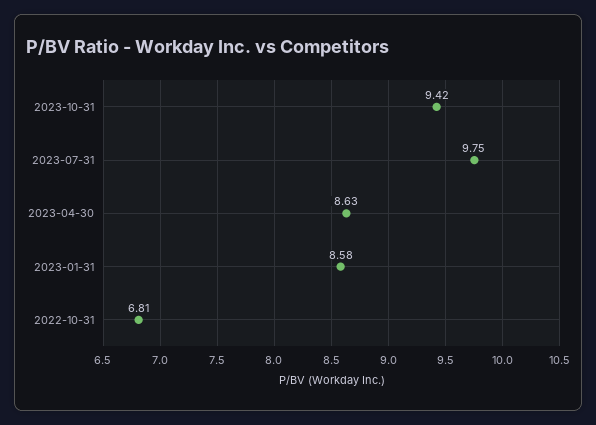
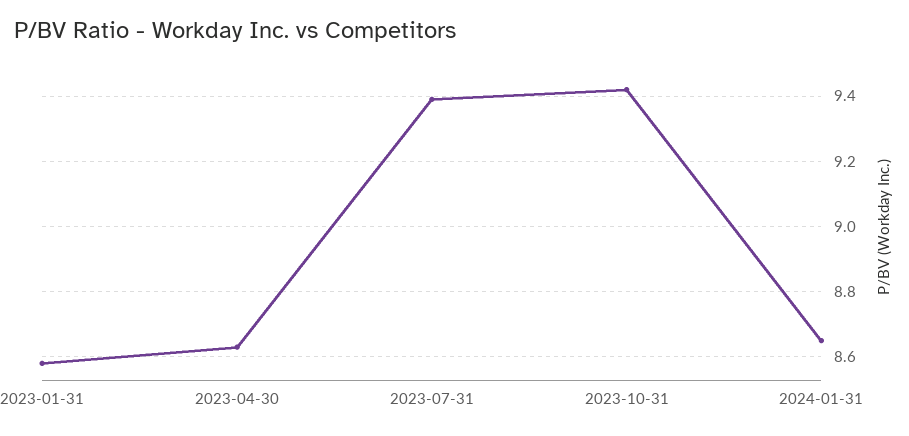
2023-07-31: 9.75 -> 9.4
2022-10-31: 6.81 -> none
2024-01-31: none -> 8.65

